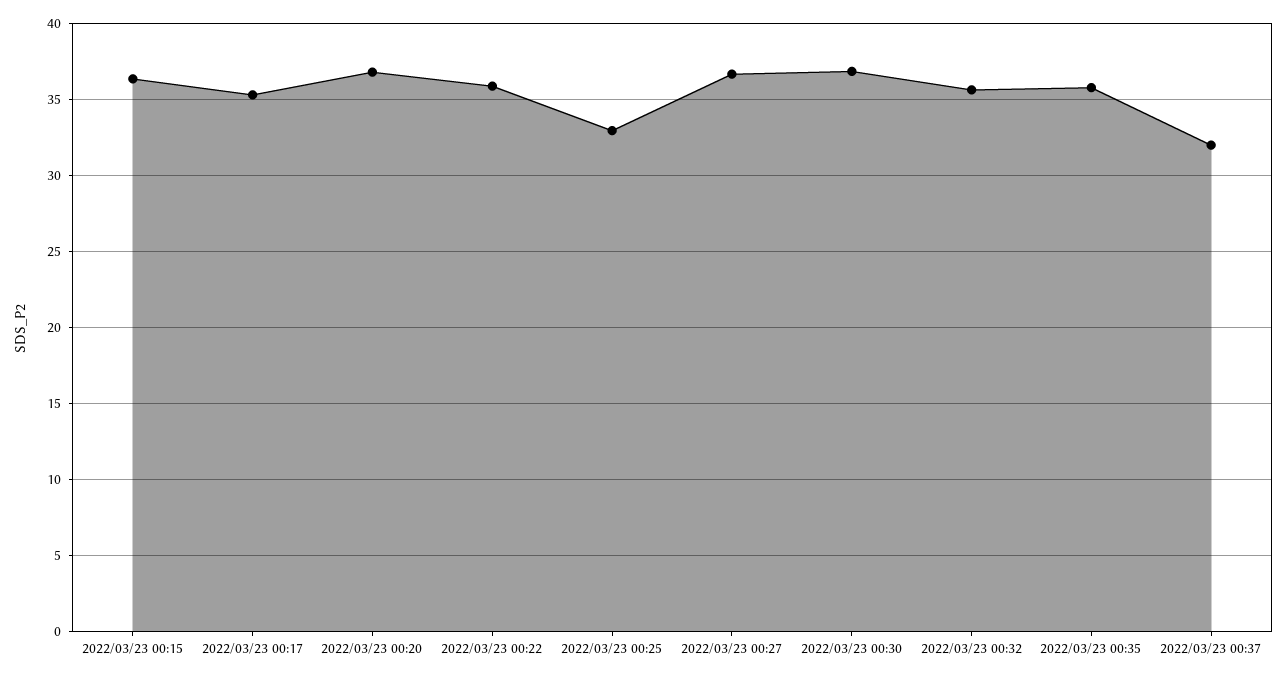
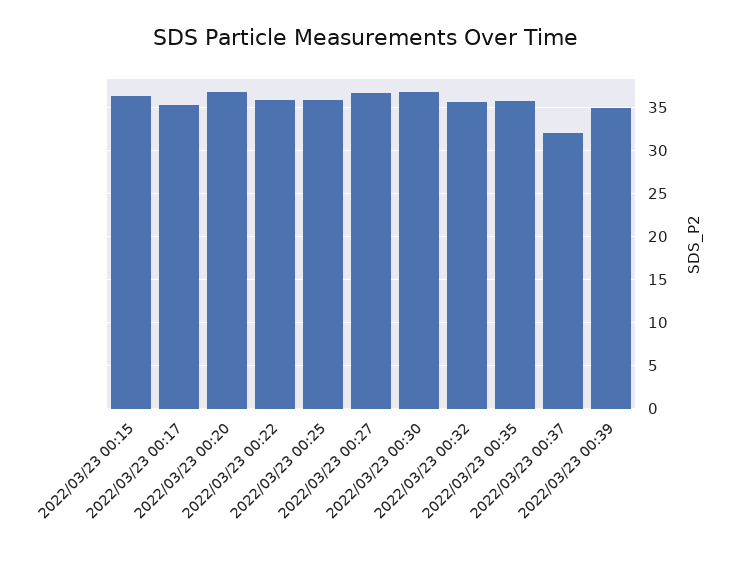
2022/03/23 00:25: 33 -> 36
2022/03/23 00:39: none -> 35

